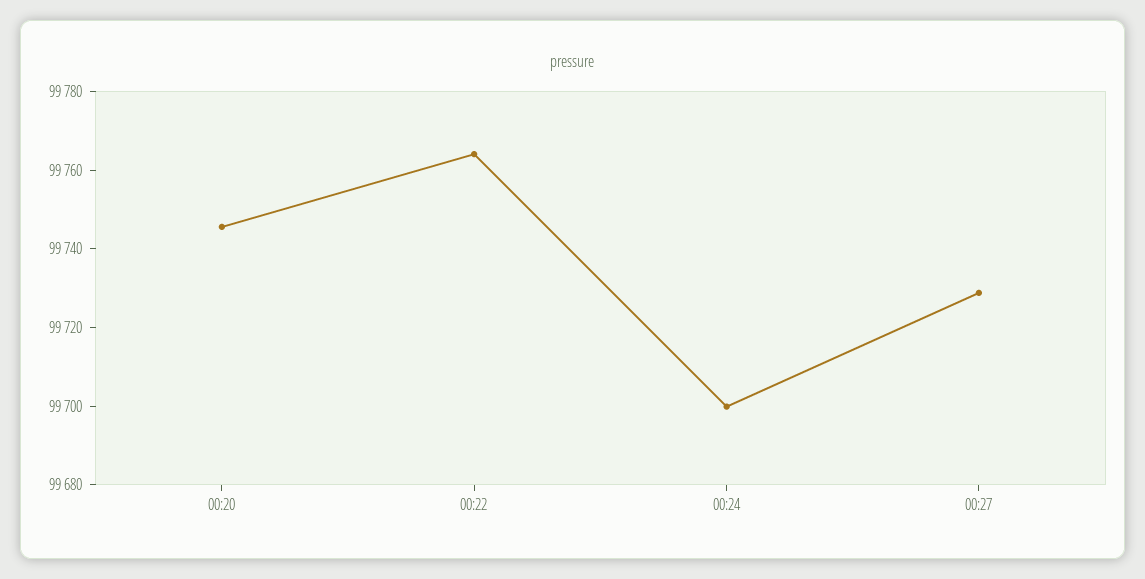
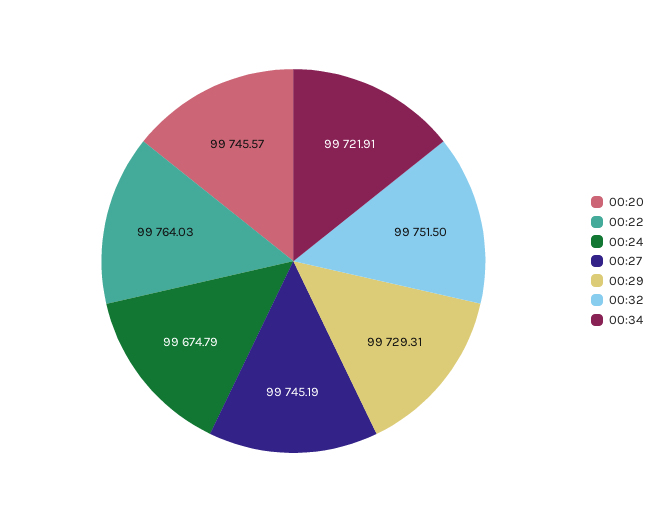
00:24: 99700 -> 99674.79
00:27: 99730 -> 99745.19
00:29: none -> 99729.31
00:32: none -> 99751.5
00:34: none -> 99721.91

